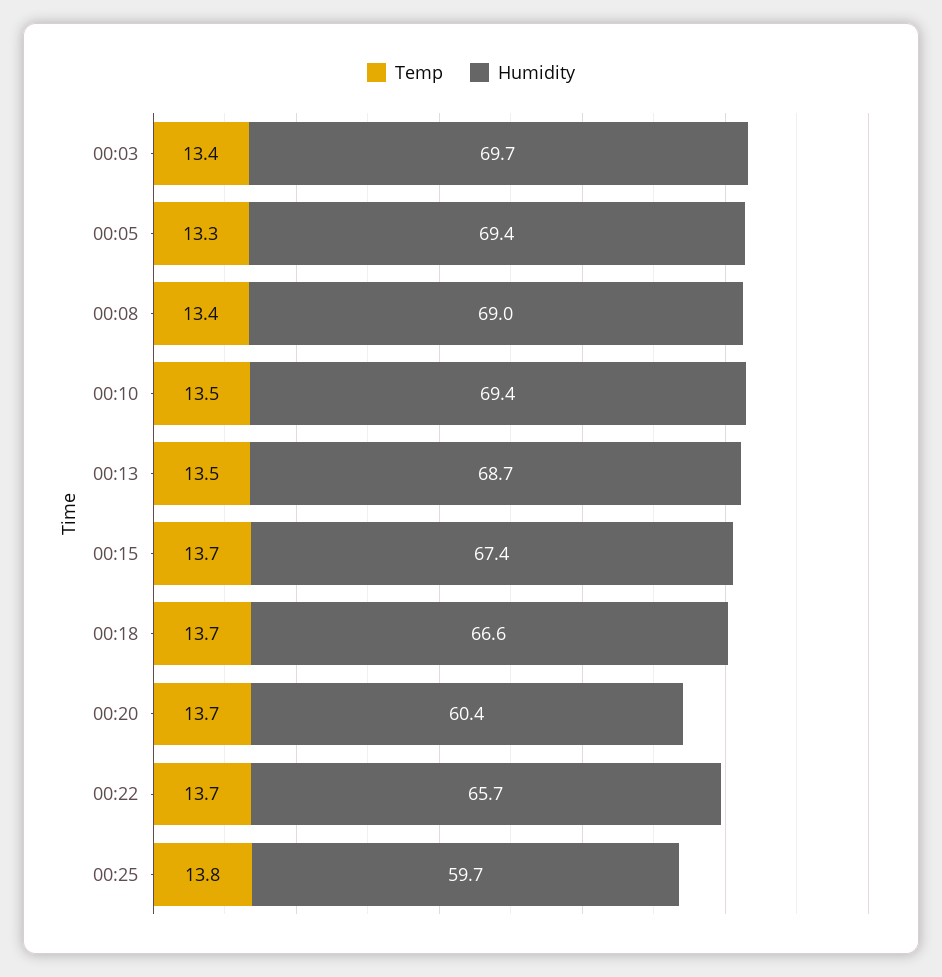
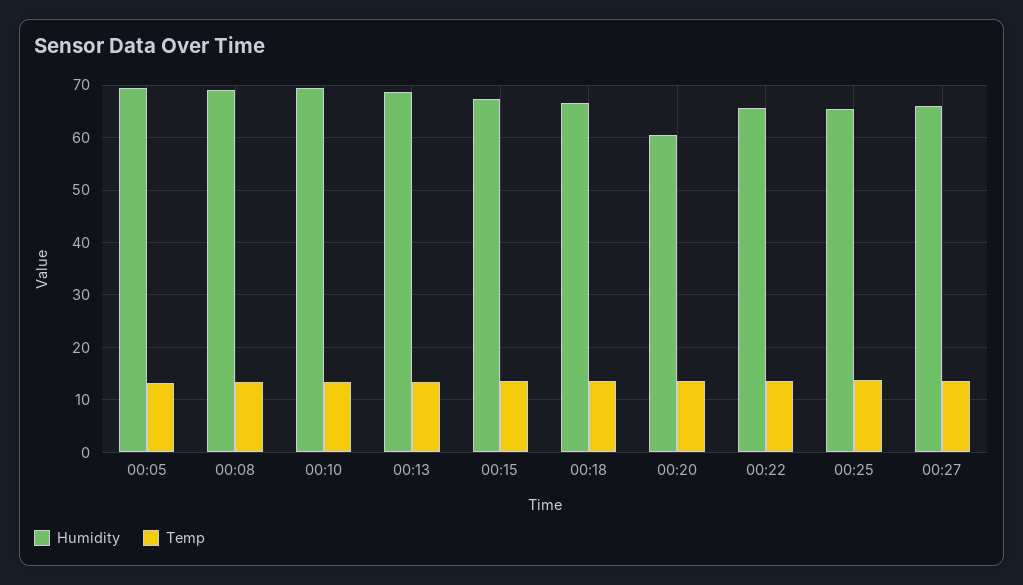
Temp, 00:03: 13.4 -> none
Humidity, 00:03: 69.7 -> none
Humidity, 00:25: 59.7 -> 66
Humidity, 00:27: none -> 66
Temp, 00:27: none -> 14

